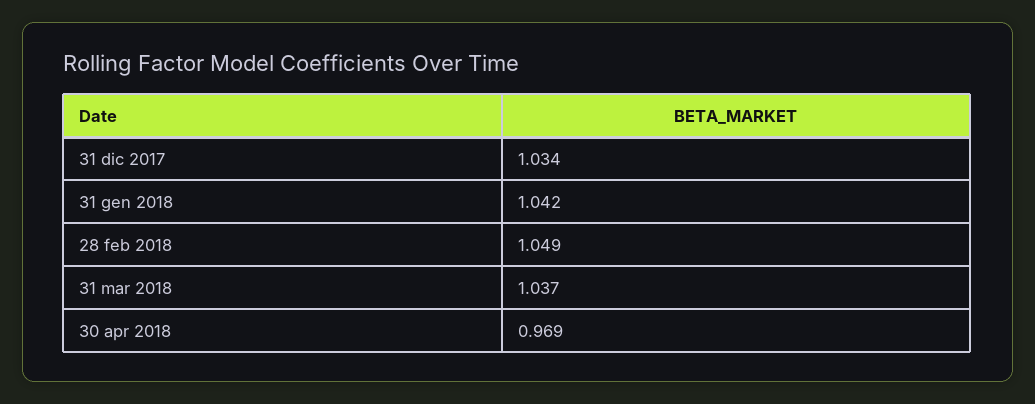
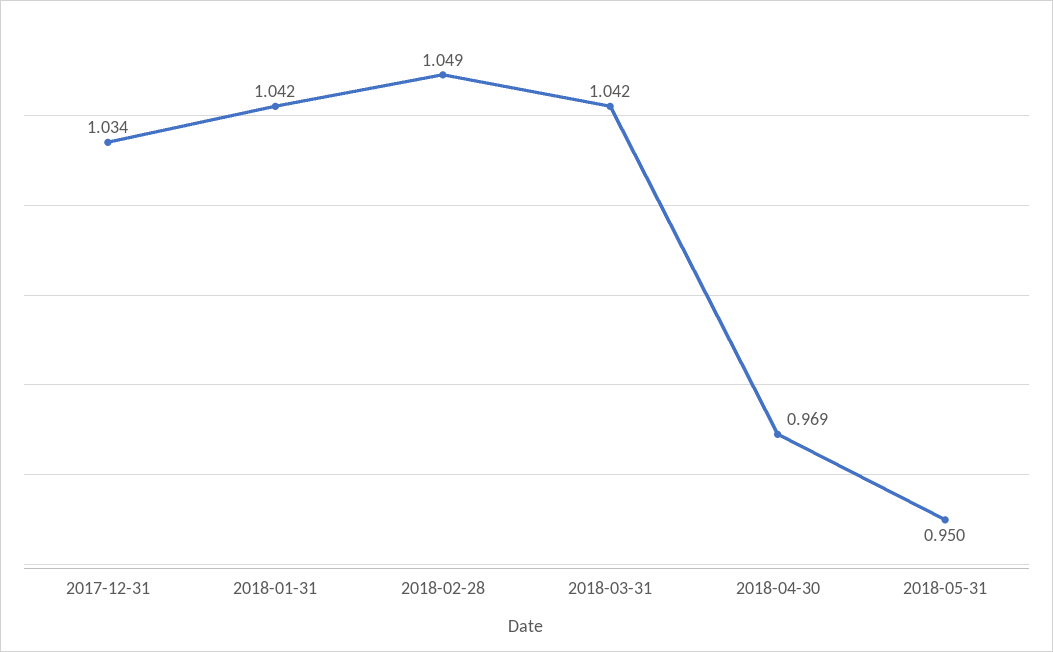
31 mar 2018: 1.037 -> 1.042
2018-05-31: none -> 0.95

